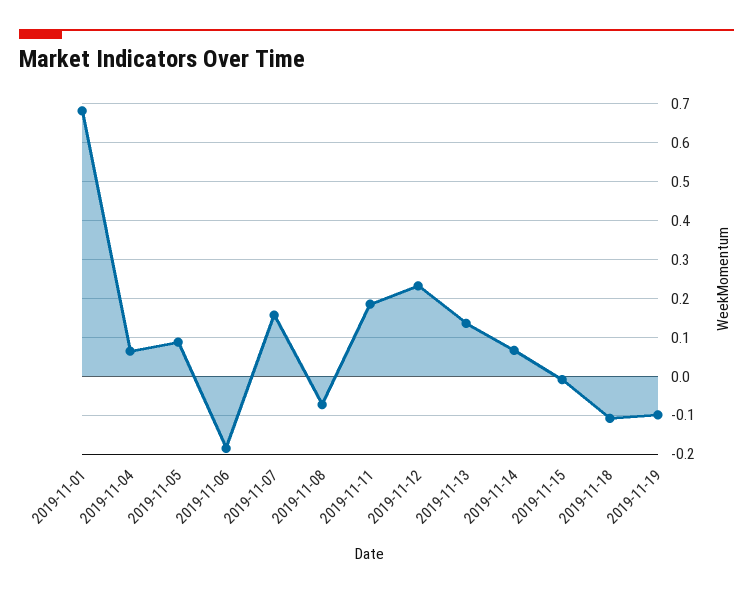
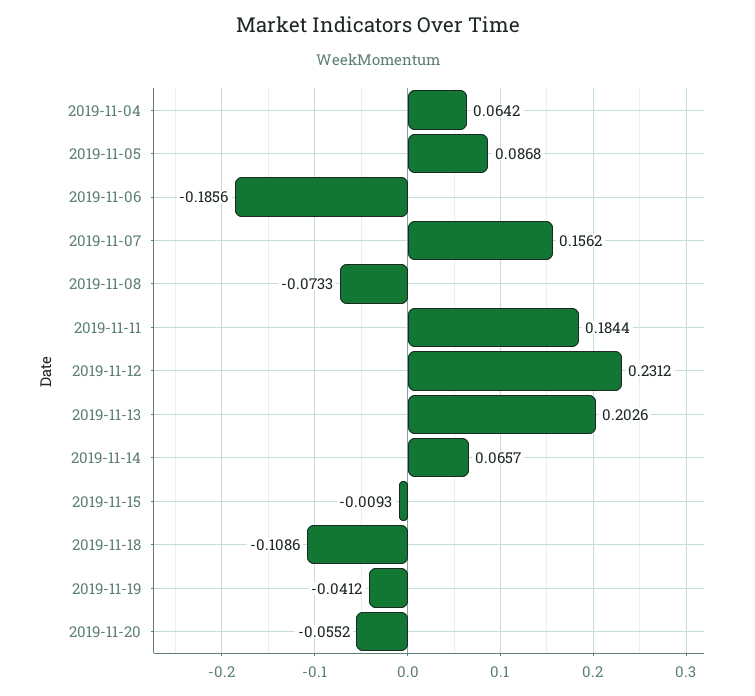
2019-11-01: 0.68 -> none
2019-11-13: 0.14 -> 0.2026
2019-11-19: -0.1 -> -0.0412
2019-11-20: none -> -0.0552

